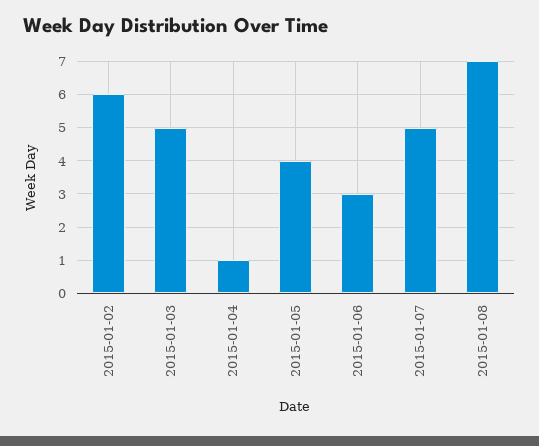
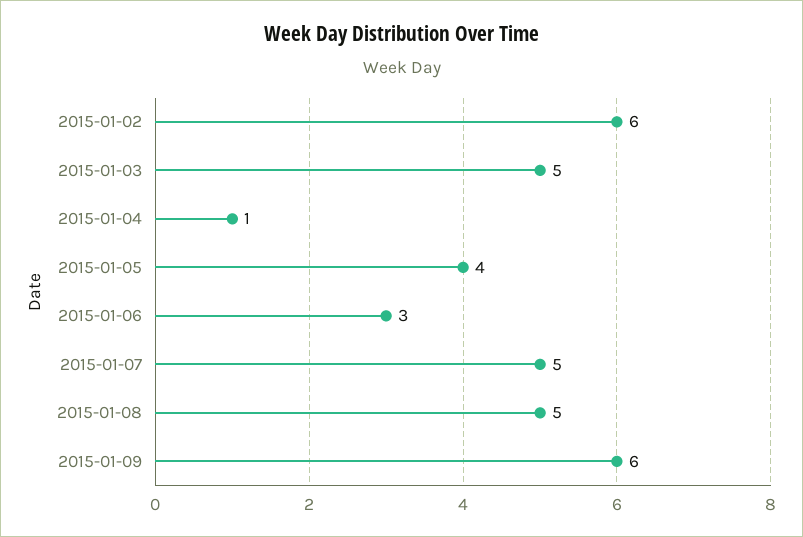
2015-01-08: 7 -> 5
2015-01-09: none -> 6

